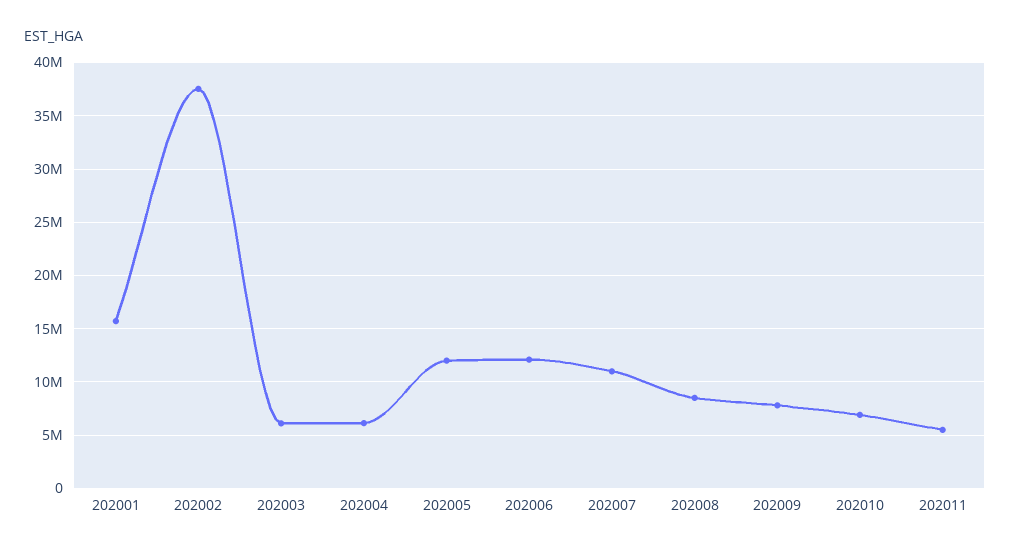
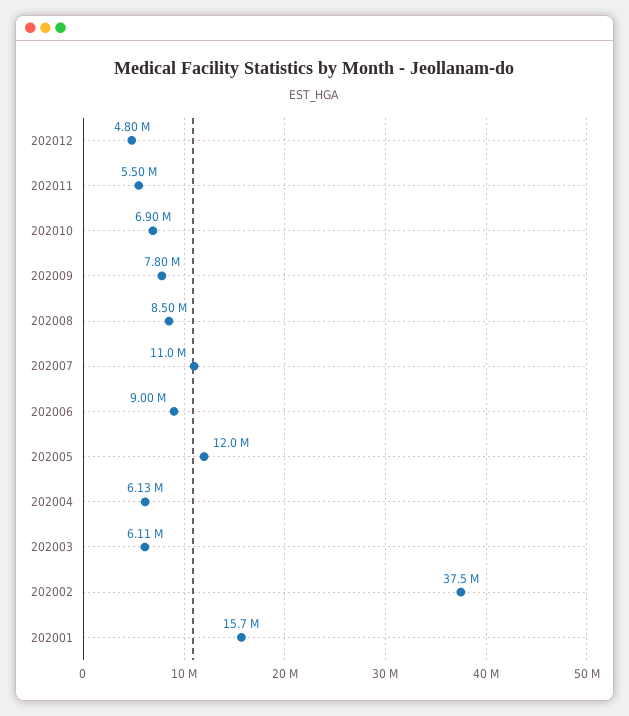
202006: 12000000 -> 9000000
202012: none -> 4800000

